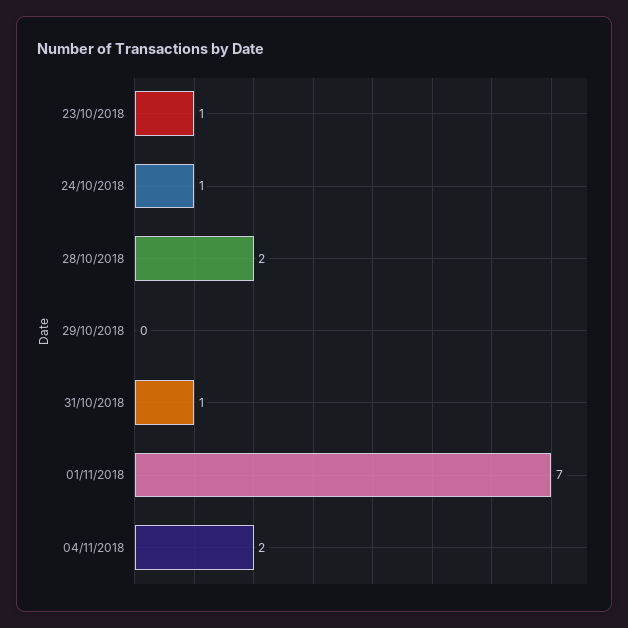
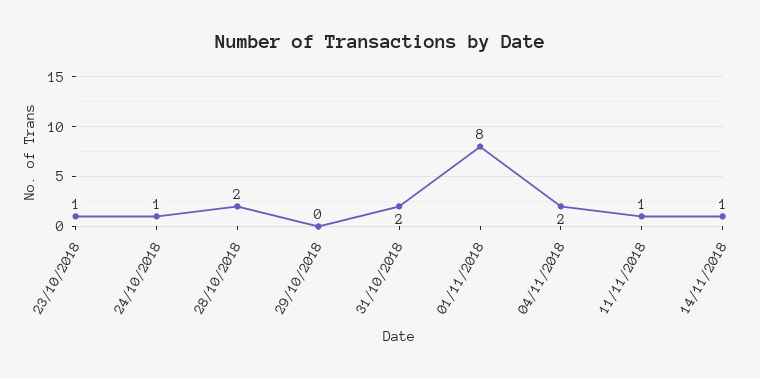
31/10/2018: 1 -> 2
01/11/2018: 7 -> 8
11/11/2018: none -> 1
14/11/2018: none -> 1

